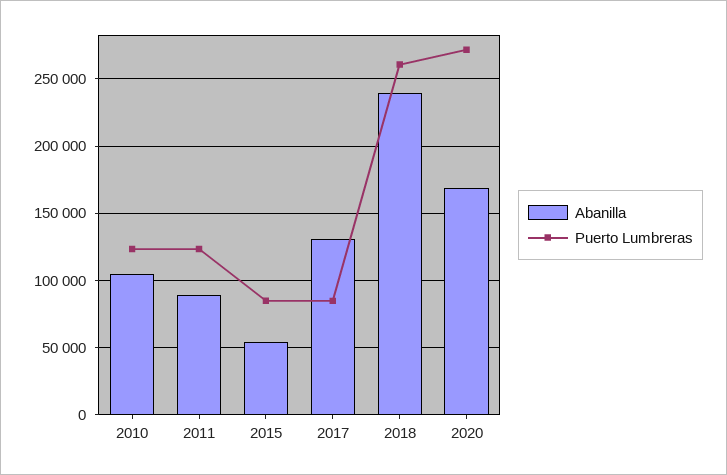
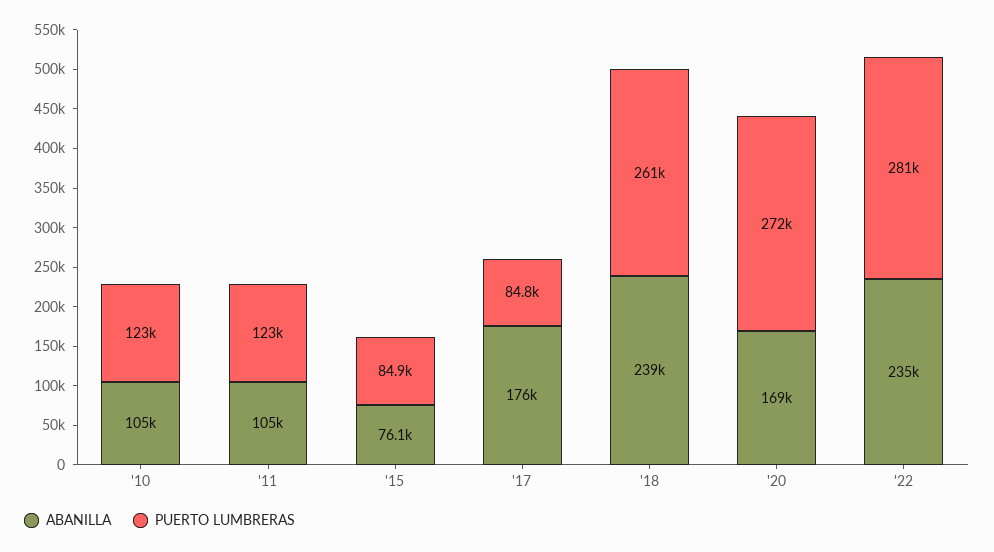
Abanilla, 2011: 90000 -> 105000
Abanilla, 2015: 55000 -> 76100
Abanilla, 2017: 130000 -> 176000
Abanilla, '22: none -> 235000
Puerto Lumbreras, '22: none -> 281000

